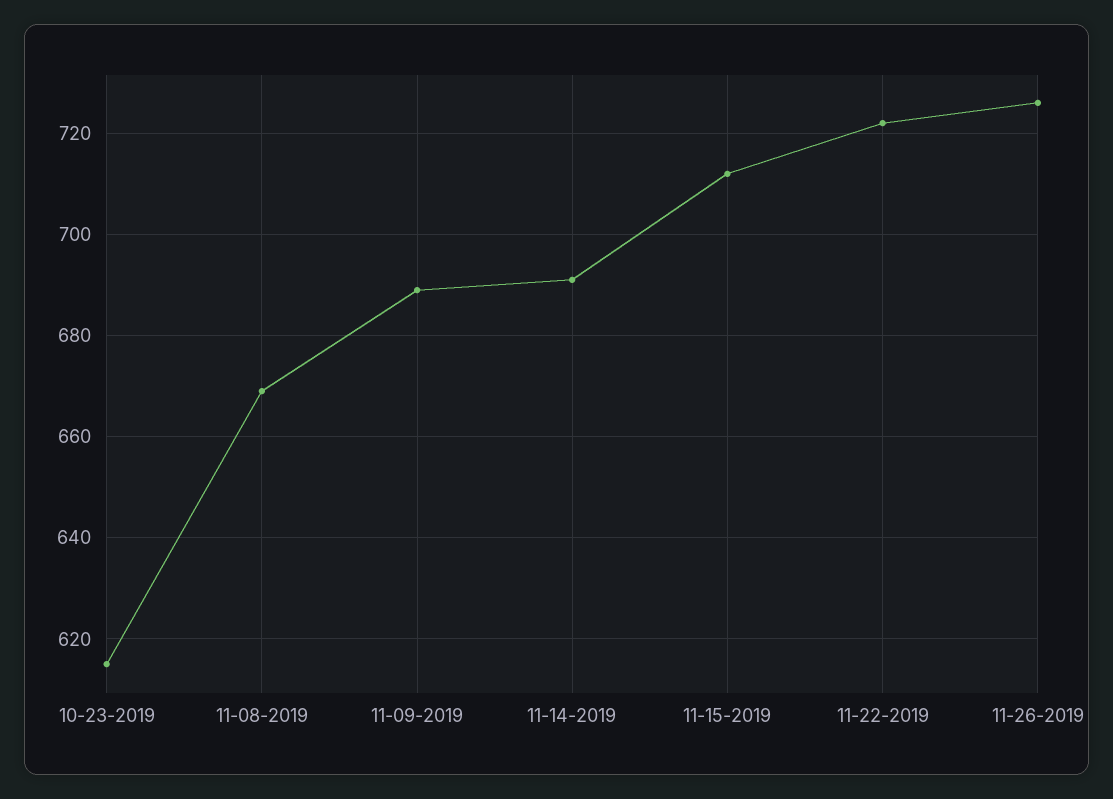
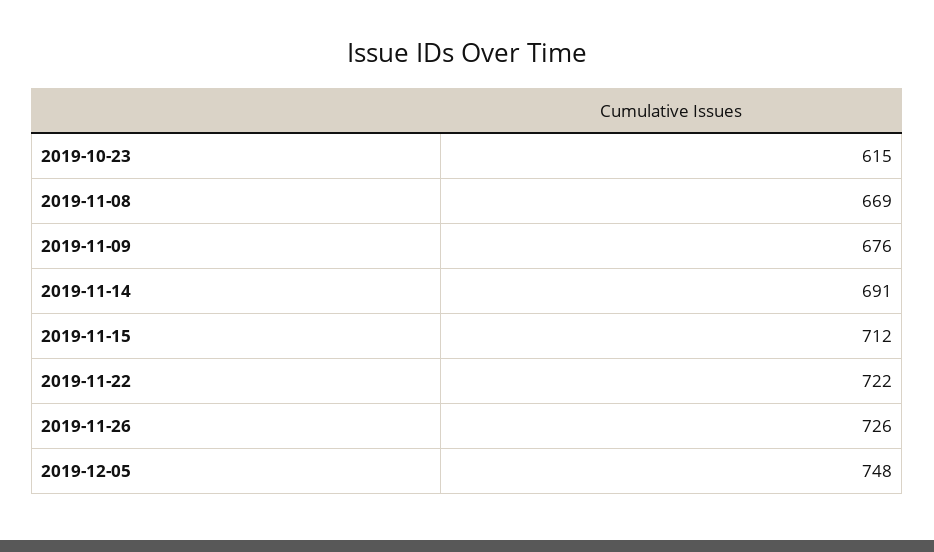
11-09-2019: 690 -> 676
2019-12-05: none -> 748

